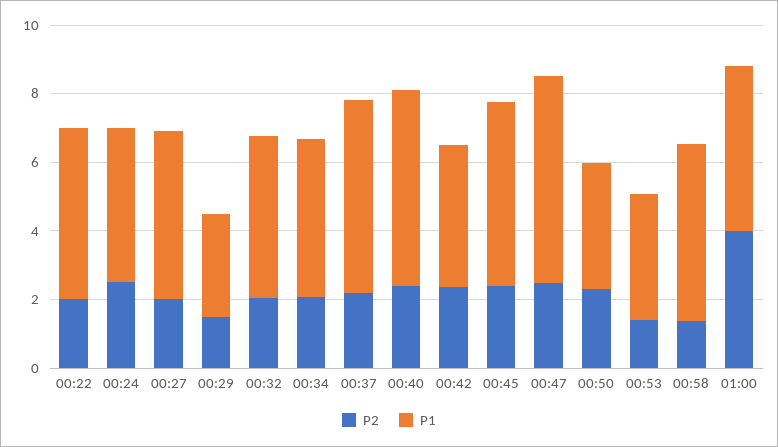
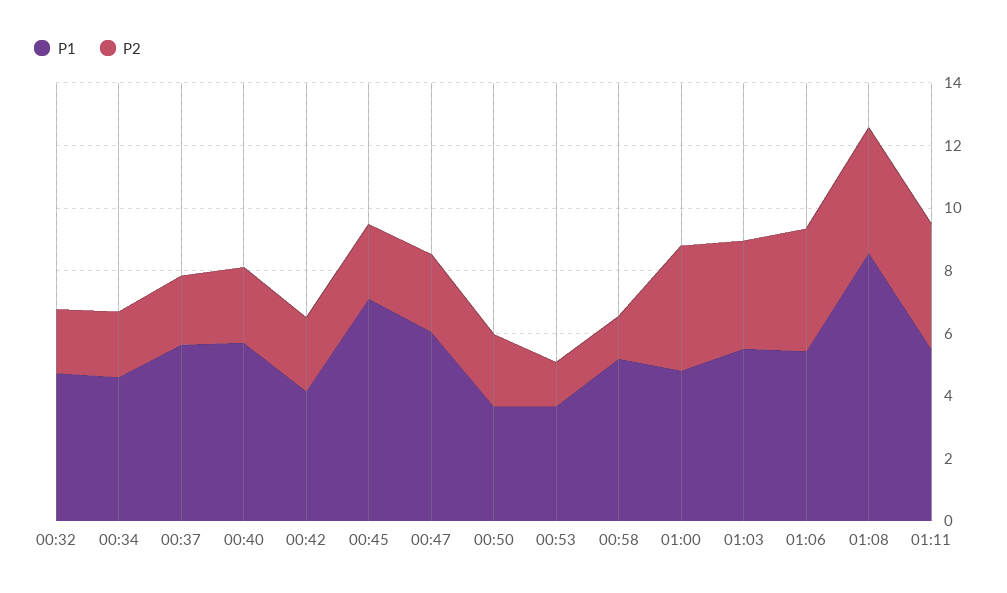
P2, 00:22: 2 -> none
P1, 00:22: 5 -> none
P2, 00:24: 2.5 -> none
P1, 00:24: 4.5 -> none
P2, 00:27: 2 -> none
P1, 00:27: 5 -> none
P2, 00:29: 1.5 -> none
P1, 00:29: 3 -> none
P1, 00:45: 5.5 -> 7
P1, 01:03: none -> 5.5
P2, 01:03: none -> 3.5
P1, 01:06: none -> 5.5
P2, 01:06: none -> 4
P1, 01:08: none -> 8.5
P2, 01:08: none -> 4
P1, 01:11: none -> 5.5
P2, 01:11: none -> 4

